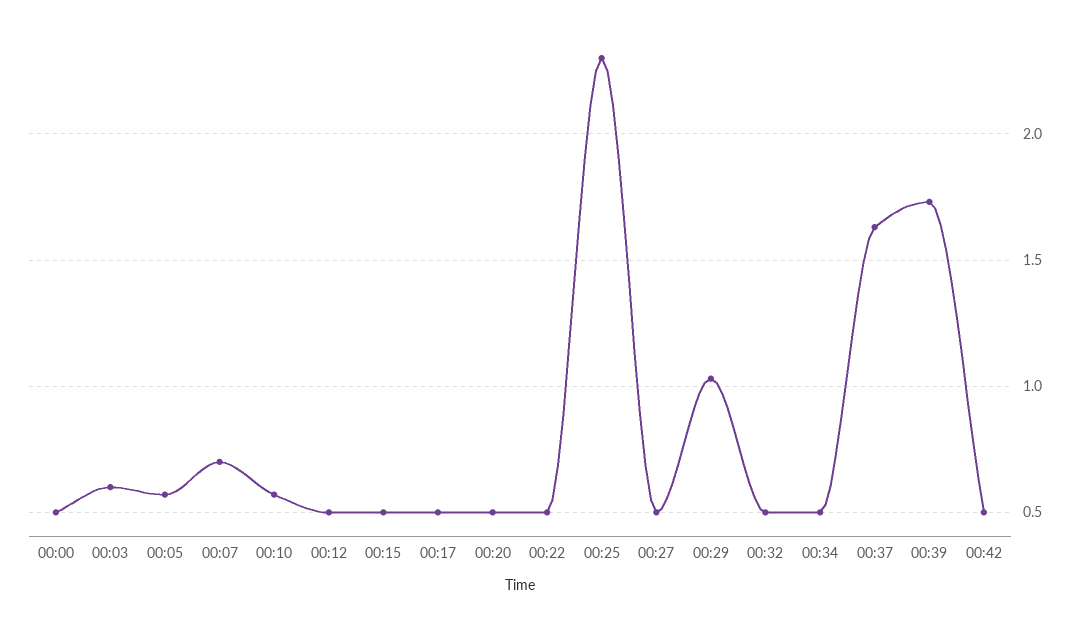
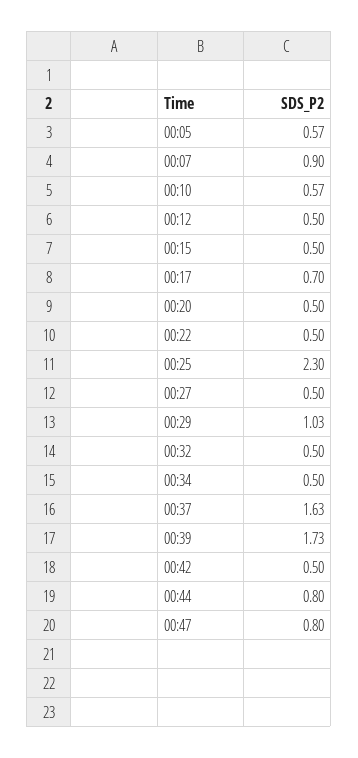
00:00: 0.5 -> none
00:03: 0.6 -> none
00:07: 0.7 -> 0.9
00:17: 0.5 -> 0.7
00:44: none -> 0.8
00:47: none -> 0.8

